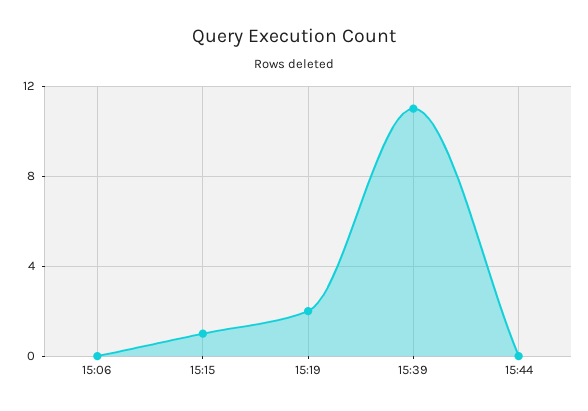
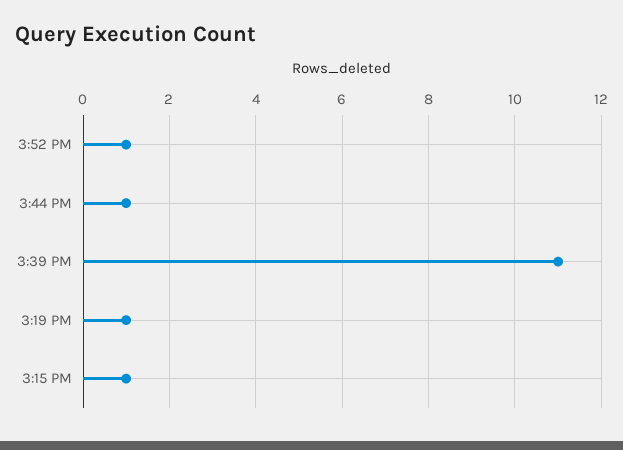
15:06: 0 -> none
15:19: 2 -> 1
15:44: 0 -> 1
3:52 PM: none -> 1

